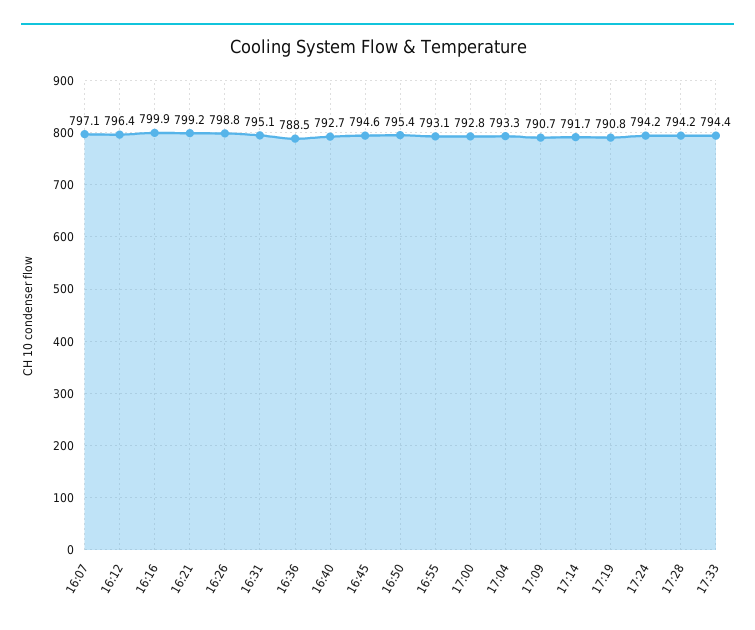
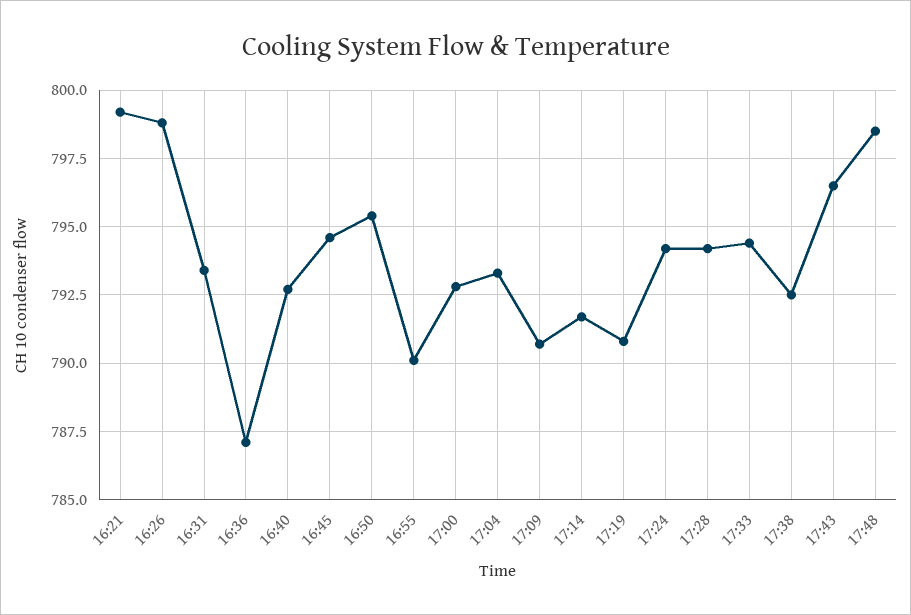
16:07: 797.1 -> none
16:12: 796.4 -> none
16:16: 799.9 -> none
16:31: 795.1 -> 793.5
16:36: 788.5 -> 787
16:55: 793.1 -> 790
17:38: none -> 792.5
17:43: none -> 796.5
17:48: none -> 798.5

